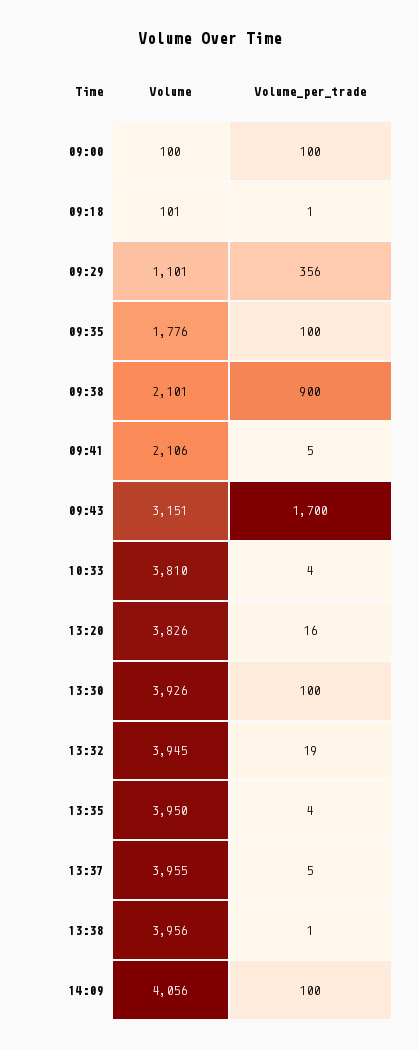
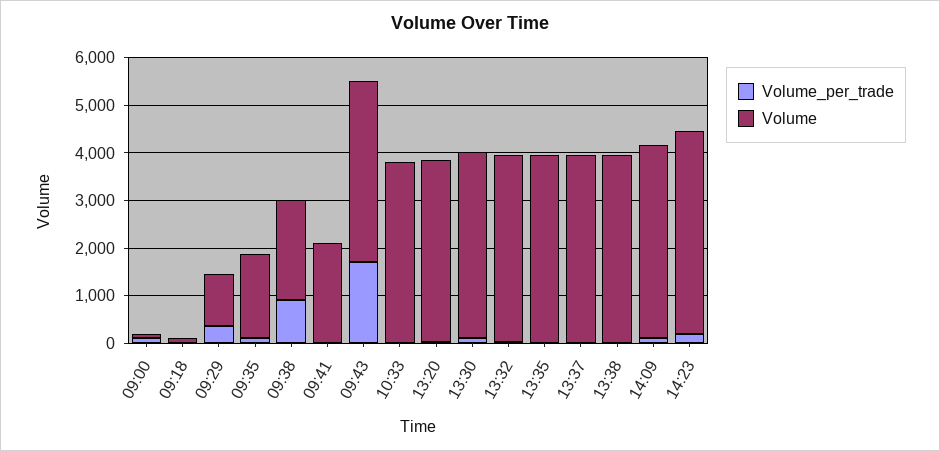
Volume, 09:43: 3151 -> 3800
Volume_per_trade, 14:23: none -> 200
Volume, 14:23: none -> 4200

